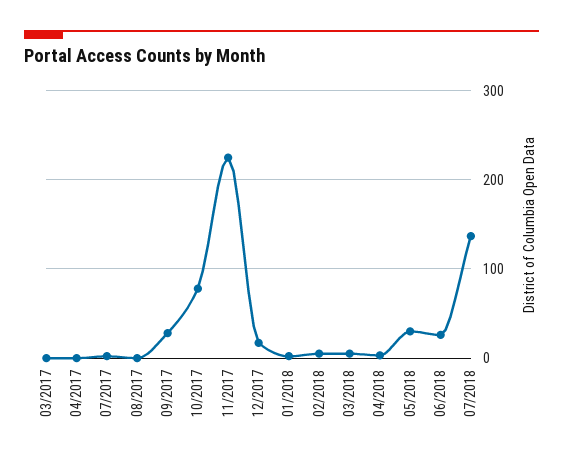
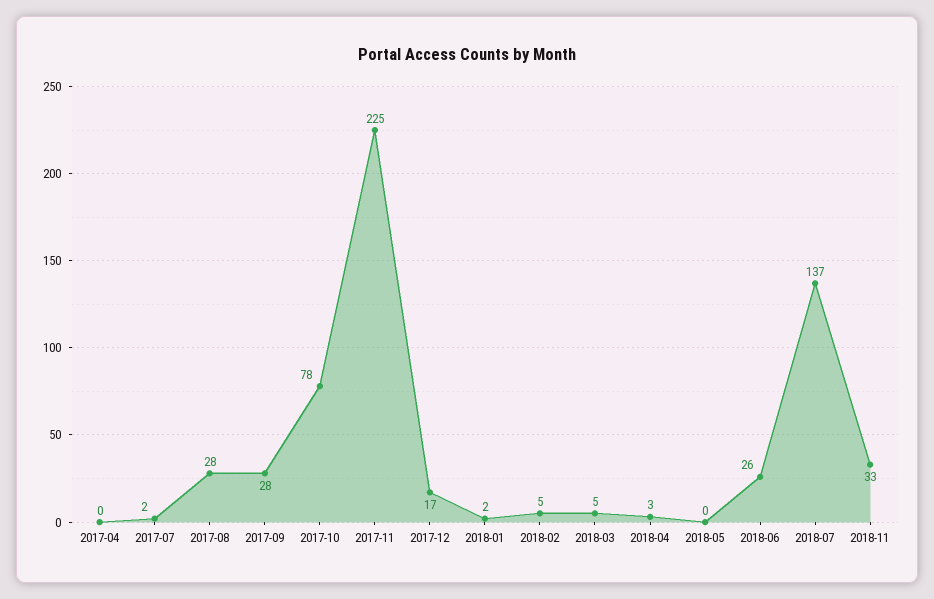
03/2017: 0 -> none
08/2017: 0 -> 28
05/2018: 30 -> 0
2018-11: none -> 33

